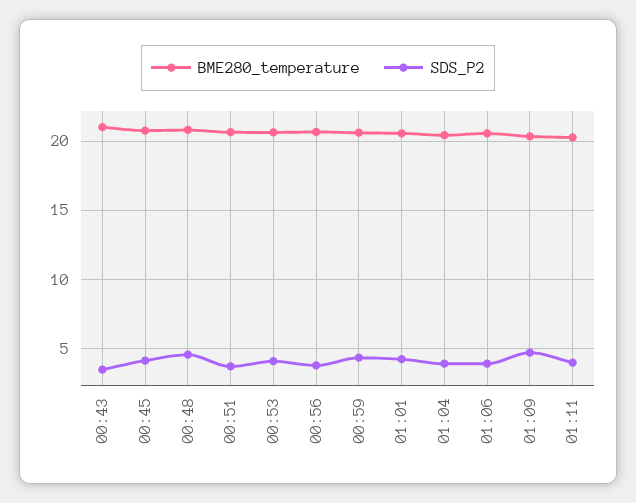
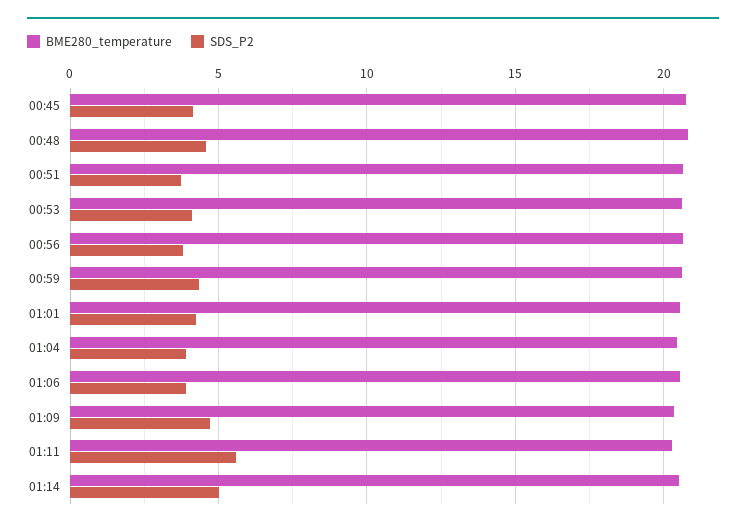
BME280_temperature, 00:43: 21 -> none
SDS_P2, 00:43: 3.5 -> none
SDS_P2, 01:11: 4 -> 5.5
BME280_temperature, 01:14: none -> 20.5
SDS_P2, 01:14: none -> 5

